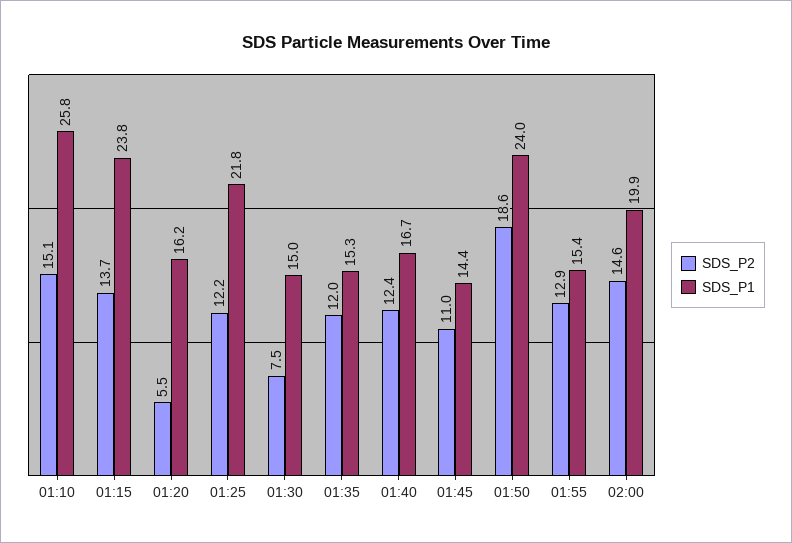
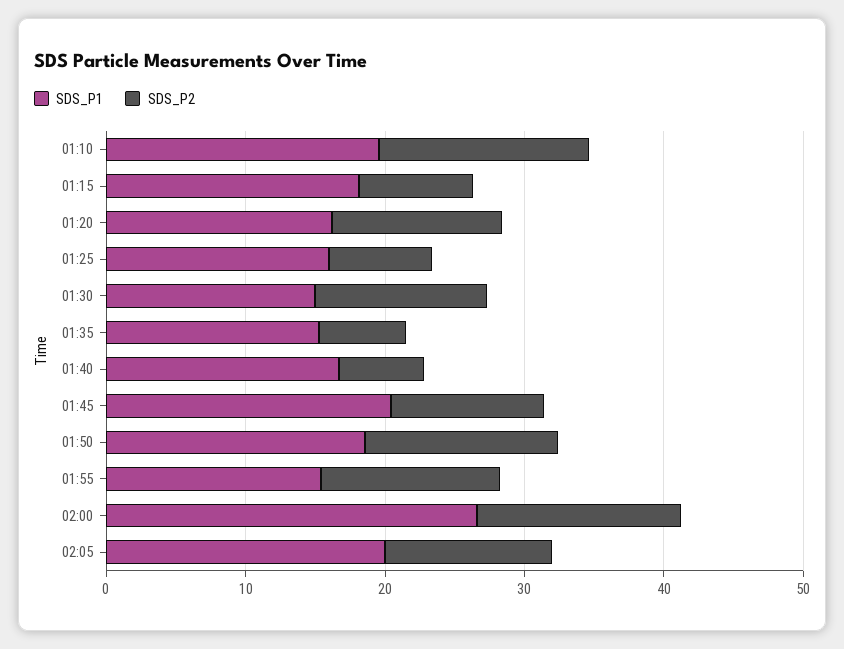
SDS_P1, 01:10: 25.8 -> 20
SDS_P2, 01:15: 13.7 -> 8
SDS_P1, 01:15: 23.8 -> 18
SDS_P2, 01:20: 5.5 -> 12
SDS_P2, 01:25: 12.2 -> 8
SDS_P1, 01:25: 21.8 -> 16
SDS_P2, 01:30: 7.5 -> 12
SDS_P2, 01:35: 12 -> 6
SDS_P2, 01:40: 12.4 -> 6
SDS_P1, 01:45: 14.4 -> 20
SDS_P2, 01:50: 18.6 -> 14
SDS_P1, 01:50: 24 -> 18
SDS_P1, 02:00: 19.9 -> 26
SDS_P1, 02:05: none -> 20
SDS_P2, 02:05: none -> 12

